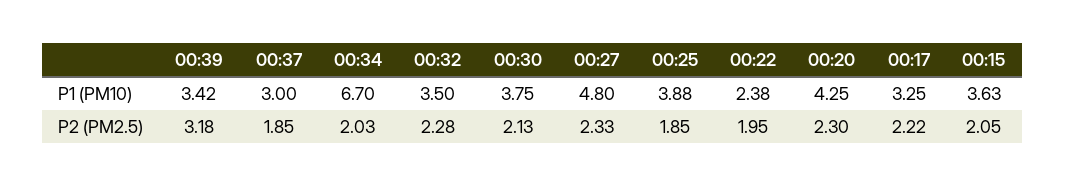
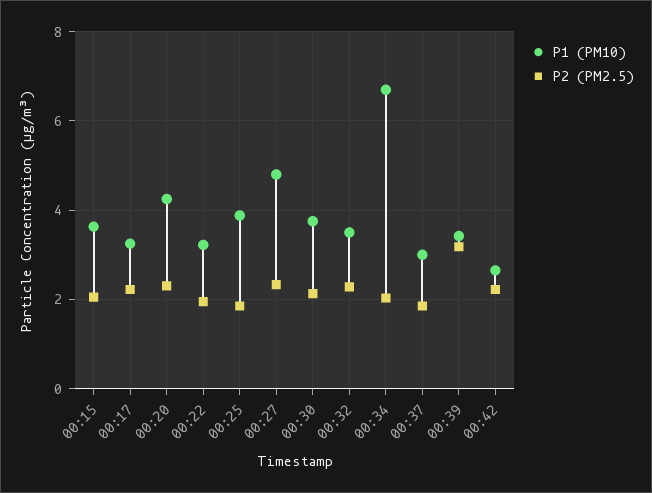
P1 (PM10), 00:22: 2.38 -> 3.2
P1 (PM10), 00:42: none -> 2.6
P2 (PM2.5), 00:42: none -> 2.2

